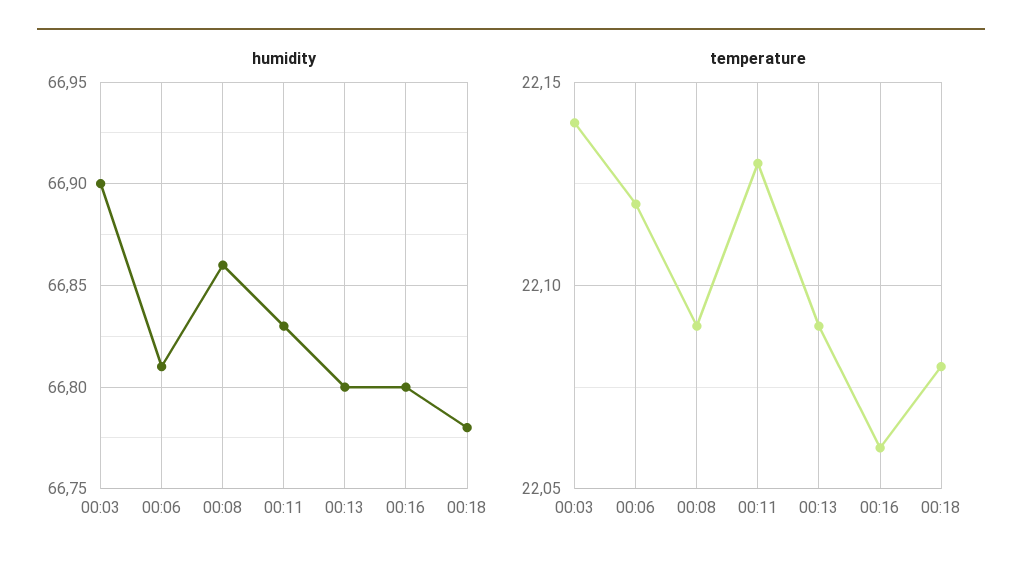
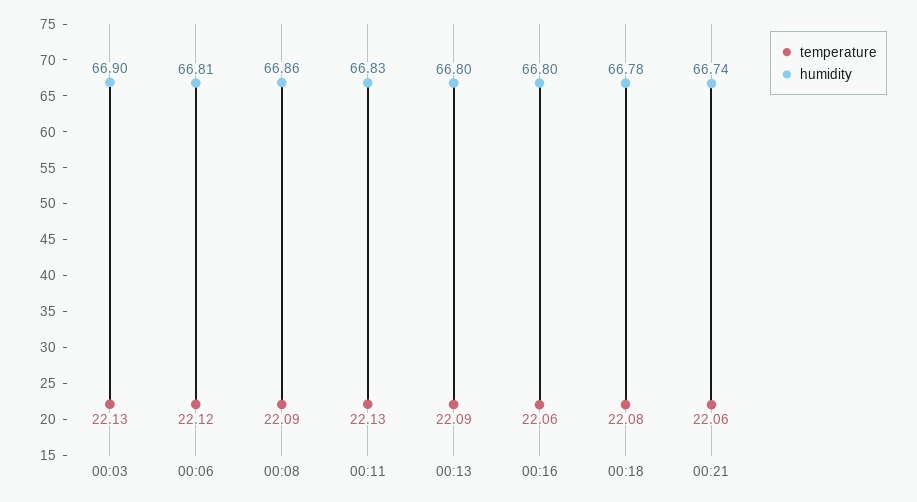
temperature, 00:03: 22.14 -> 22.13
temperature, 00:21: none -> 22.06
humidity, 00:21: none -> 66.74

